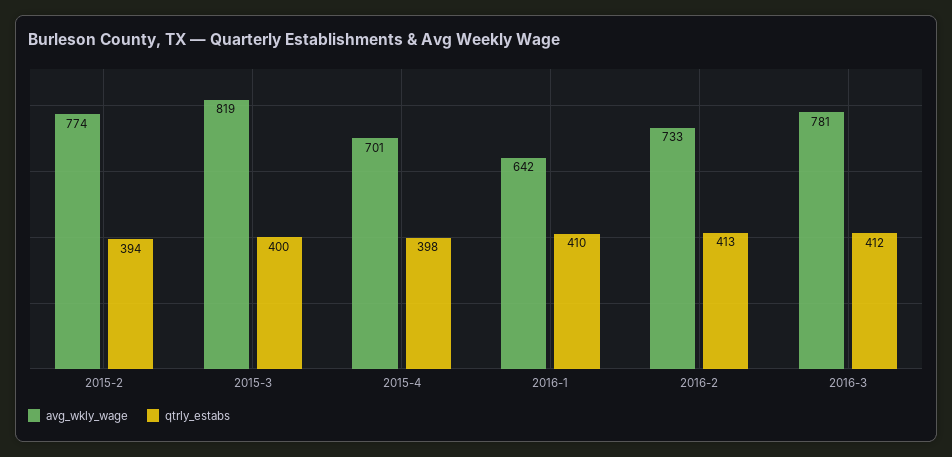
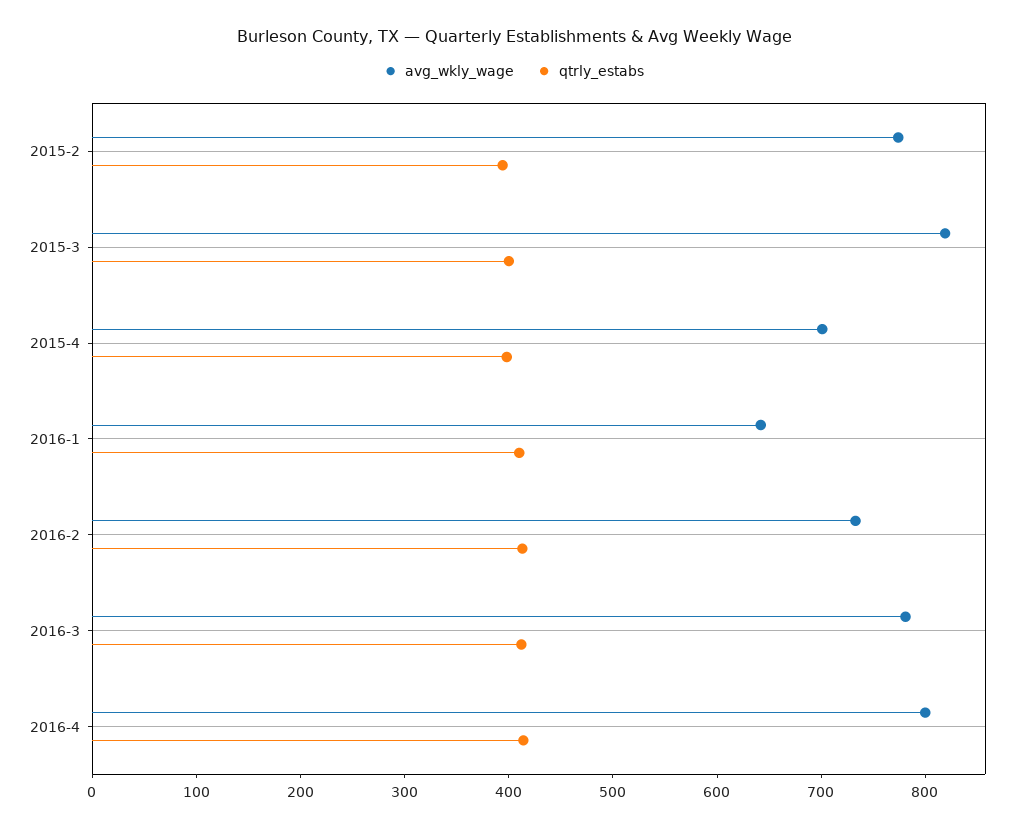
avg_wkly_wage, 2016-4: none -> 800
qtrly_estabs, 2016-4: none -> 420

